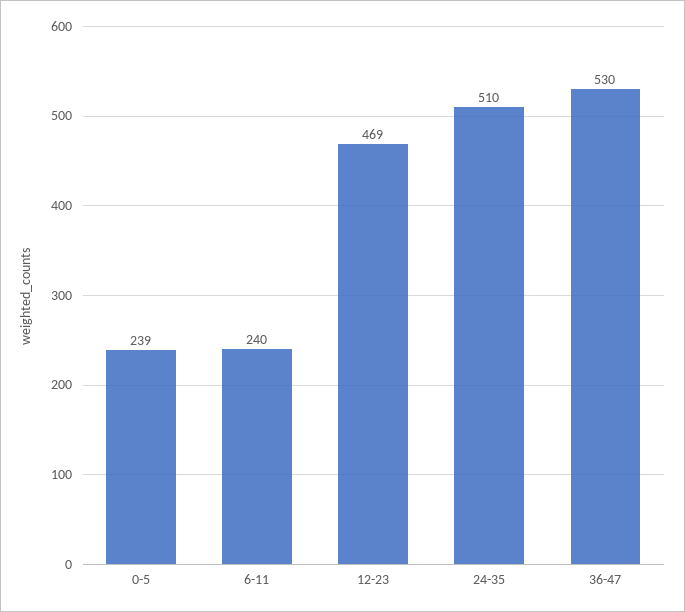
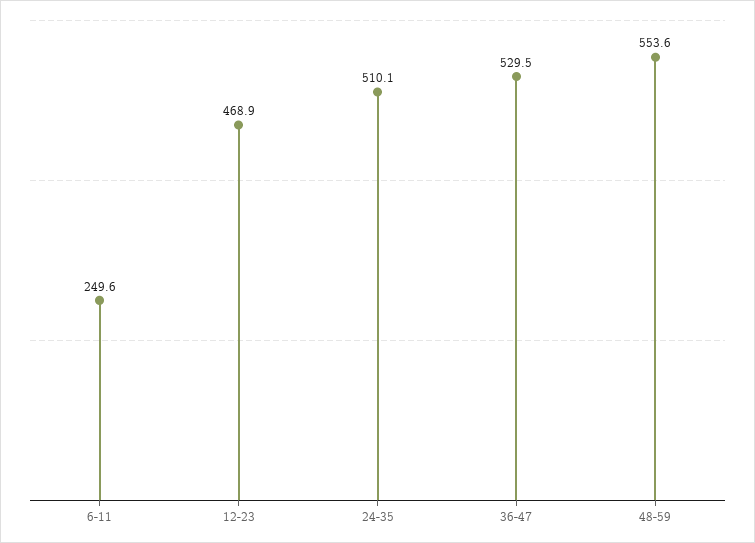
0-5: 239 -> none
6-11: 240 -> 249.6
48-59: none -> 553.6

